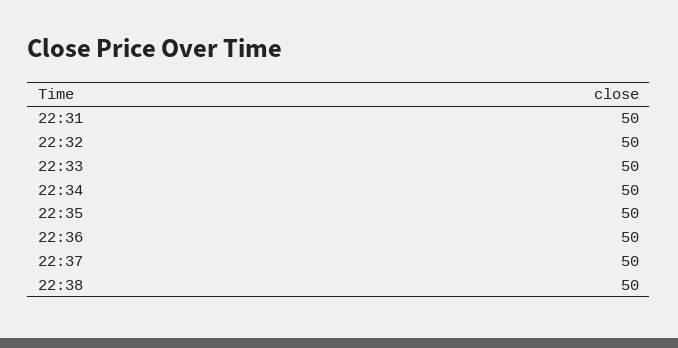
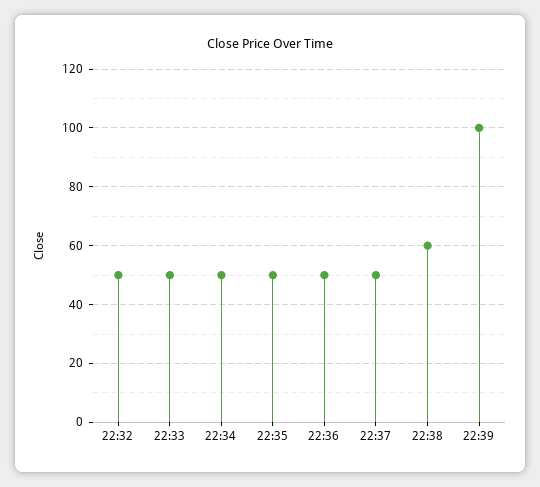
22:31: 50 -> none
22:38: 50 -> 60
22:39: none -> 100

